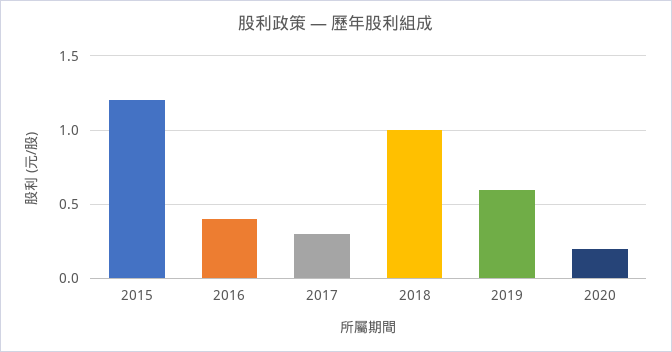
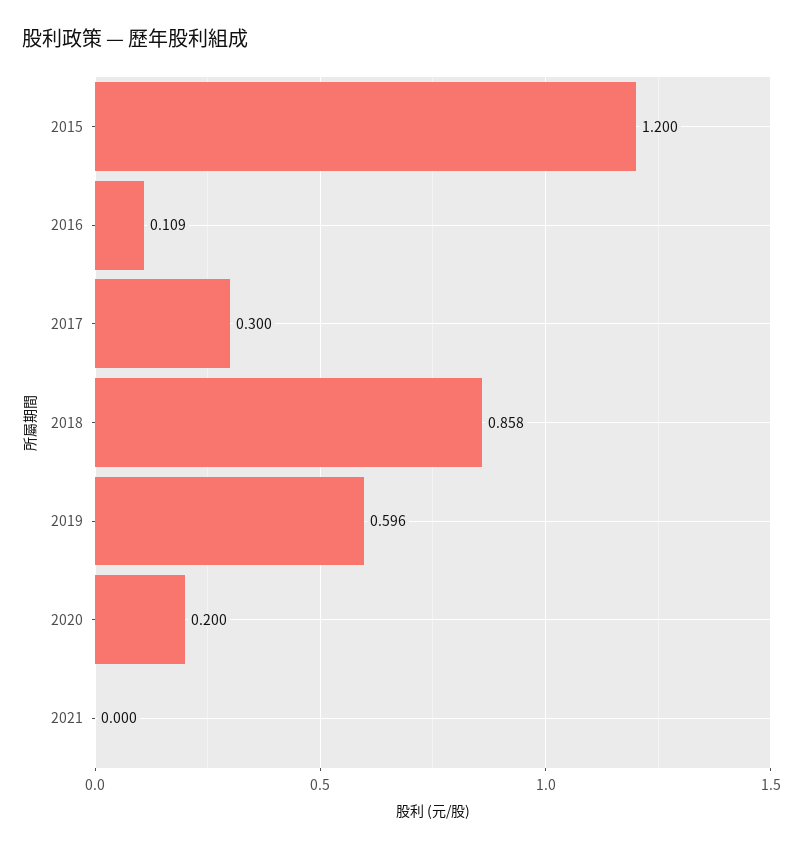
2016: 0.4 -> 0.109
2018: 1 -> 0.858
2021: none -> 0

